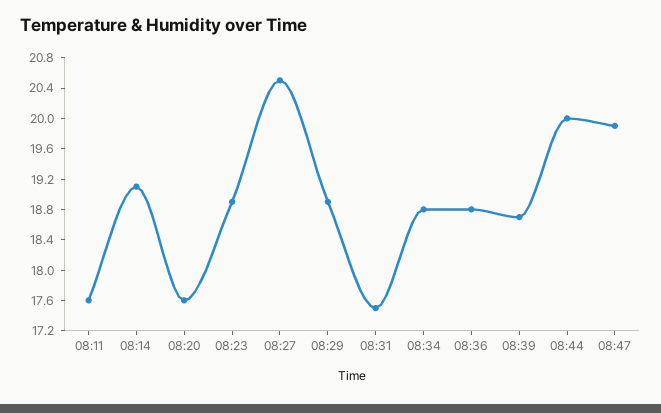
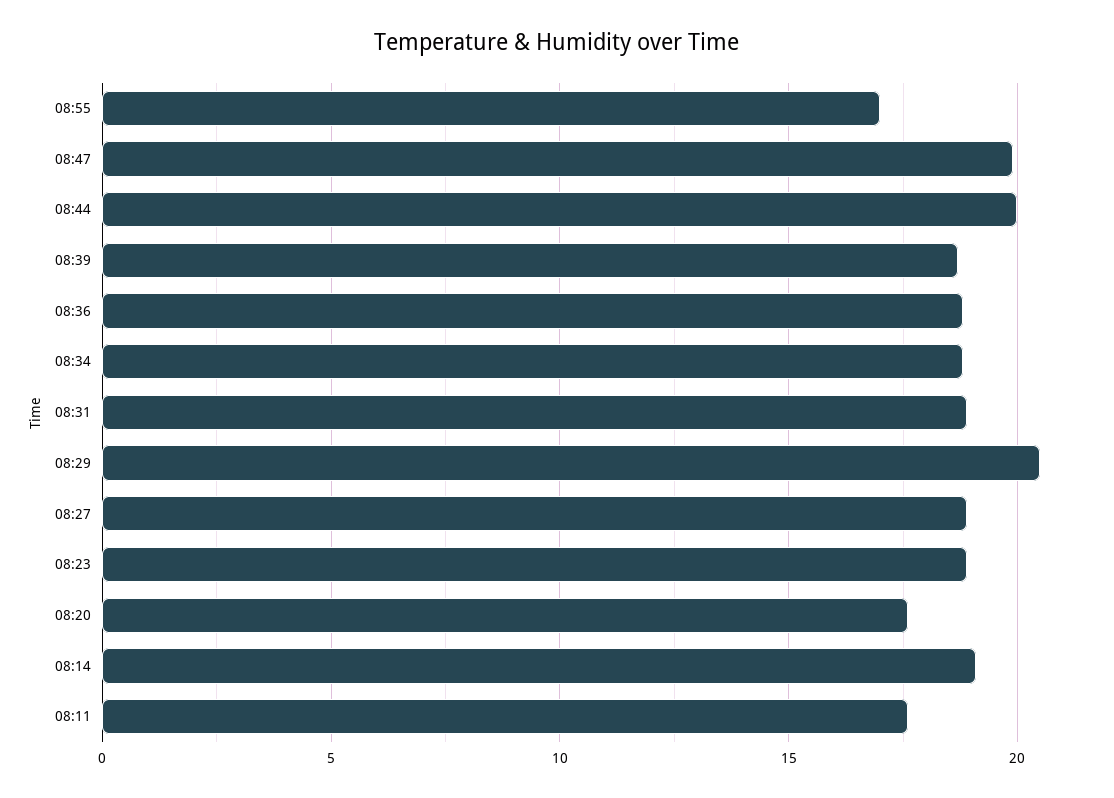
08:27: 20.4 -> 19
08:29: 18.8 -> 20.5
08:31: 17.6 -> 19
08:55: none -> 17

